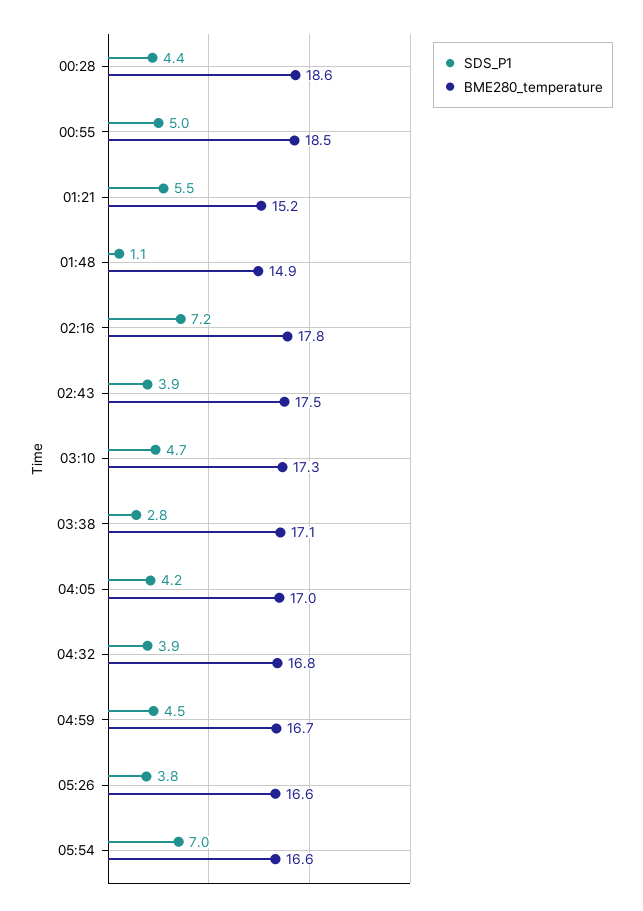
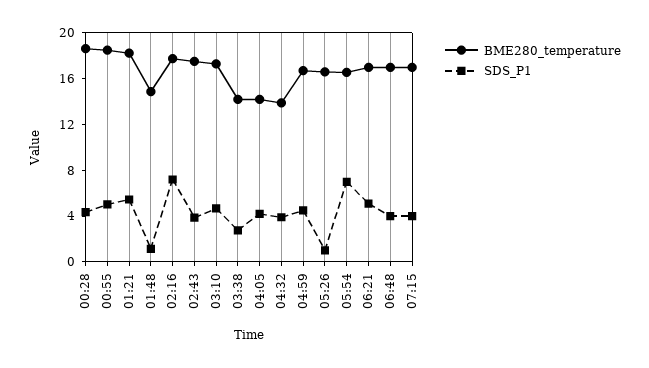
BME280_temperature, 01:21: 15.2 -> 18
BME280_temperature, 03:38: 17.1 -> 14
BME280_temperature, 04:05: 17 -> 14
BME280_temperature, 04:32: 16.8 -> 14
SDS_P1, 05:26: 3.8 -> 1
BME280_temperature, 06:21: none -> 17
SDS_P1, 06:21: none -> 5
BME280_temperature, 06:48: none -> 17
SDS_P1, 06:48: none -> 4
BME280_temperature, 07:15: none -> 17
SDS_P1, 07:15: none -> 4

